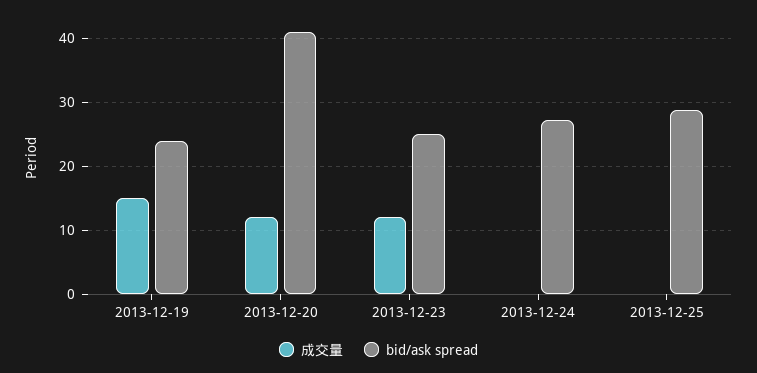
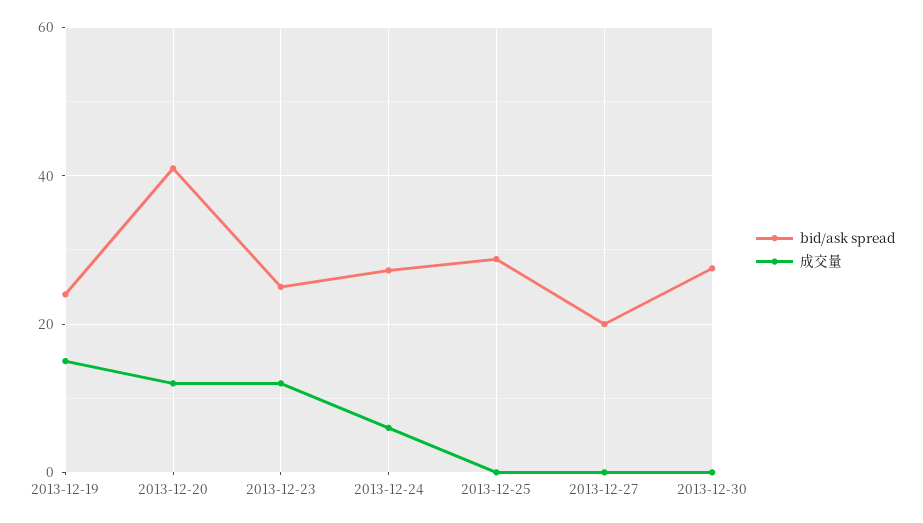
成交量, 2013-12-24: 0 -> 6
bid/ask spread, 2013-12-27: none -> 20
成交量, 2013-12-27: none -> 0
bid/ask spread, 2013-12-30: none -> 28
成交量, 2013-12-30: none -> 0

